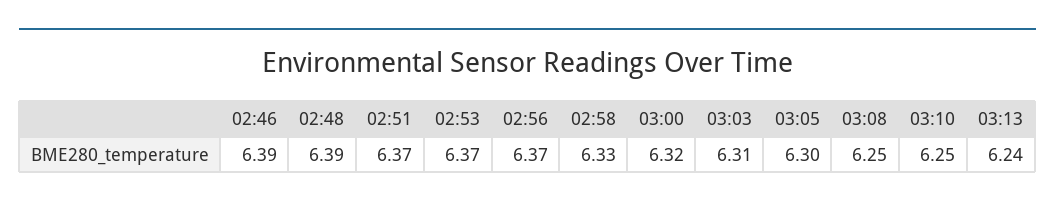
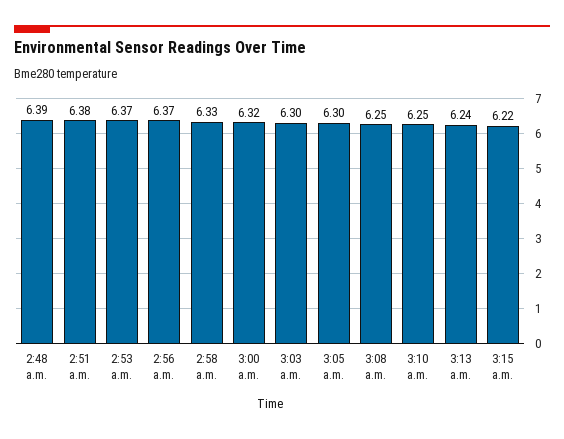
02:46: 6.39 -> none
02:51: 6.37 -> 6.38
03:03: 6.31 -> 6.3
3:15 a.m.: none -> 6.22

